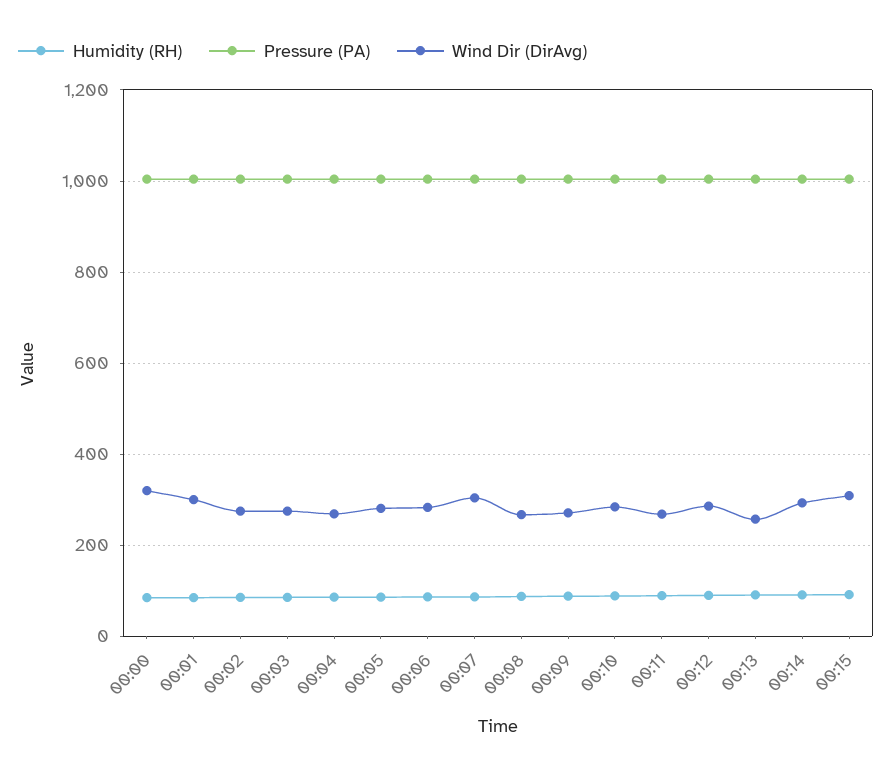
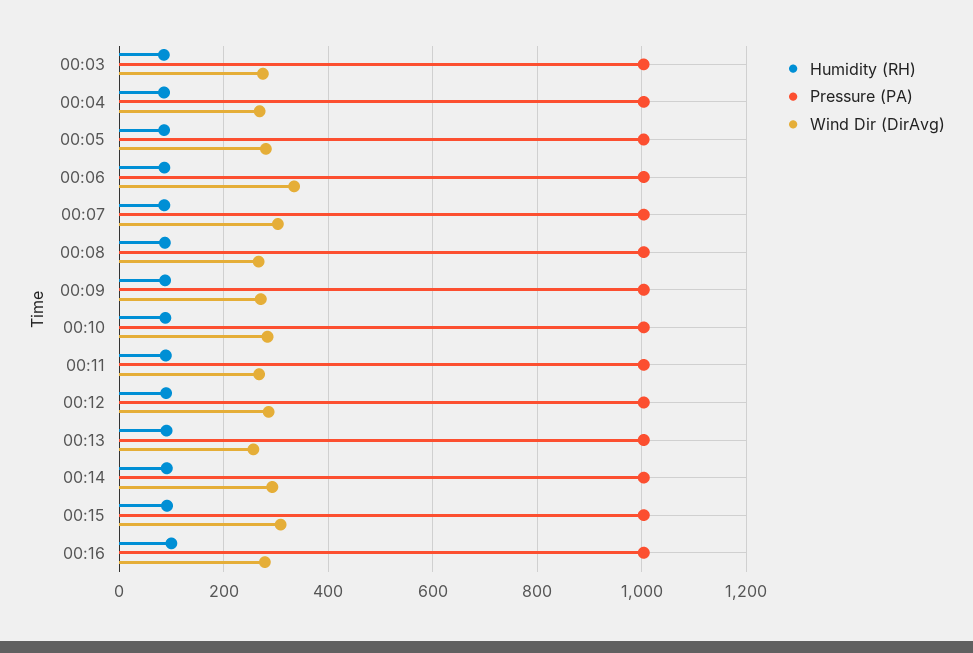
Humidity (RH), 00:00: 80 -> none
Pressure (PA), 00:00: 1000 -> none
Wind Dir (DirAvg), 00:00: 320 -> none
Humidity (RH), 00:01: 80 -> none
Pressure (PA), 00:01: 1000 -> none
Wind Dir (DirAvg), 00:01: 300 -> none
Humidity (RH), 00:02: 80 -> none
Pressure (PA), 00:02: 1000 -> none
Wind Dir (DirAvg), 00:02: 280 -> none
Wind Dir (DirAvg), 00:06: 280 -> 340
Humidity (RH), 00:16: none -> 100
Pressure (PA), 00:16: none -> 1000
Wind Dir (DirAvg), 00:16: none -> 280

